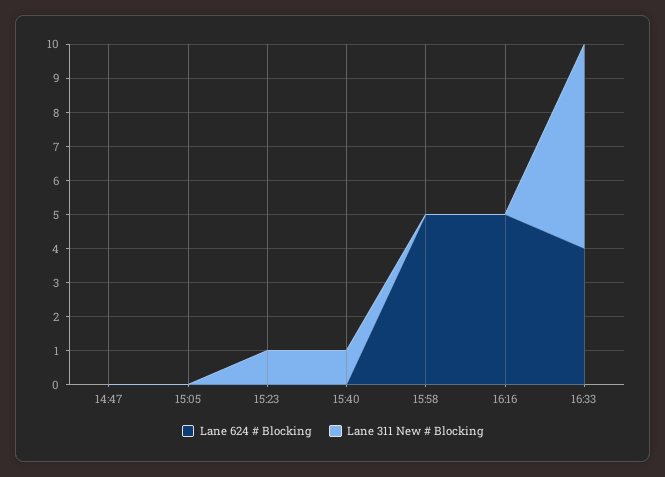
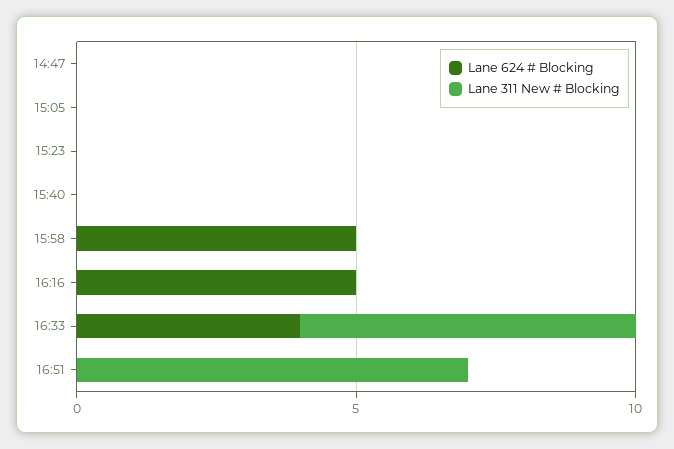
Lane 311 New # Blocking, 15:23: 1 -> 0
Lane 311 New # Blocking, 15:40: 1 -> 0
Lane 624 # Blocking, 16:51: none -> 0
Lane 311 New # Blocking, 16:51: none -> 7

